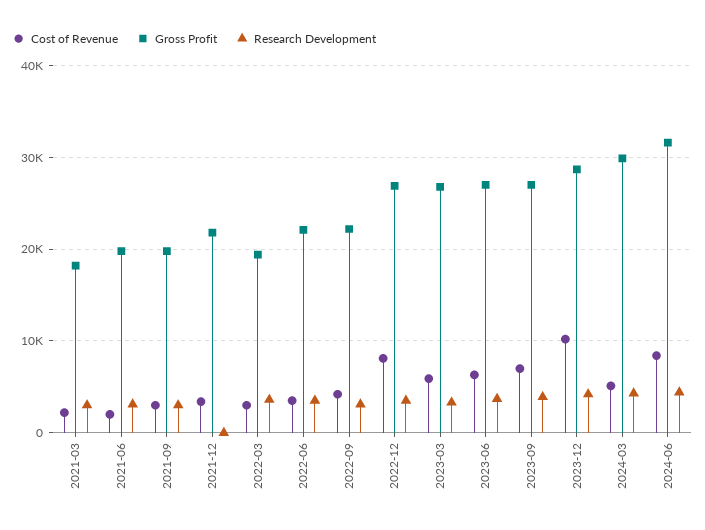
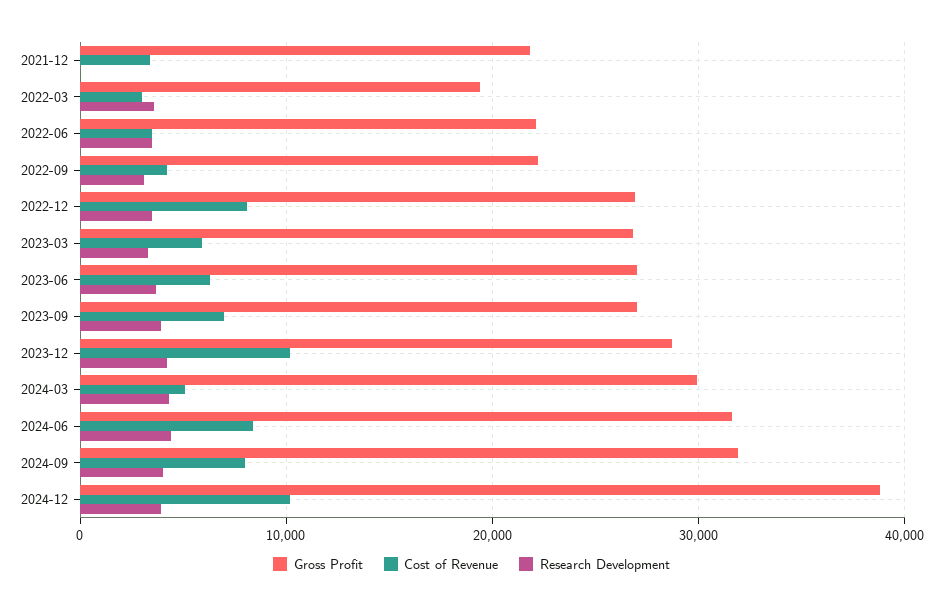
Cost of Revenue, 2021-03: 2000 -> none
Gross Profit, 2021-03: 18000 -> none
Research Development, 2021-03: 3000 -> none
Cost of Revenue, 2021-06: 2000 -> none
Gross Profit, 2021-06: 20000 -> none
Research Development, 2021-06: 3000 -> none
Cost of Revenue, 2021-09: 3000 -> none
Gross Profit, 2021-09: 20000 -> none
Research Development, 2021-09: 3000 -> none
Gross Profit, 2024-09: none -> 32000
Cost of Revenue, 2024-09: none -> 8000
Research Development, 2024-09: none -> 4000
Gross Profit, 2024-12: none -> 39000
Cost of Revenue, 2024-12: none -> 10000
Research Development, 2024-12: none -> 4000

